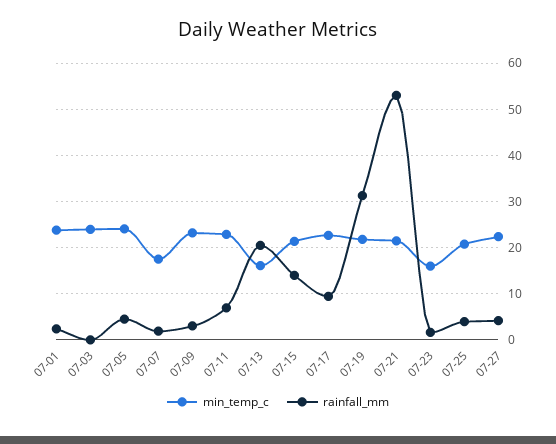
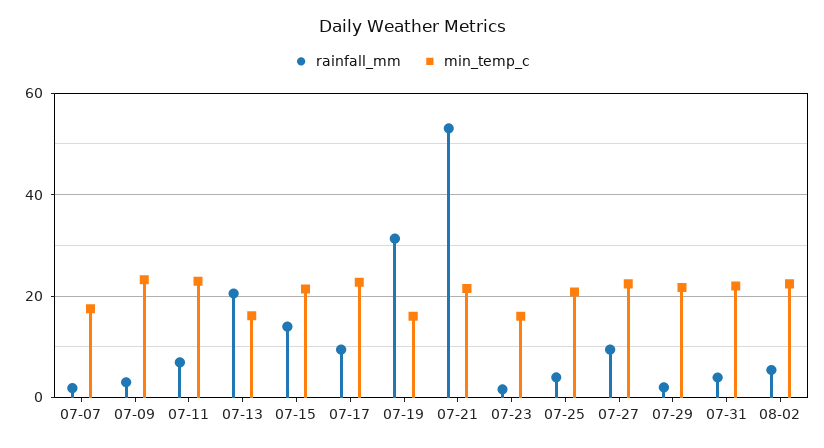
min_temp_c, 07-01: 24 -> none
rainfall_mm, 07-01: 2 -> none
min_temp_c, 07-03: 24 -> none
rainfall_mm, 07-03: 0 -> none
min_temp_c, 07-05: 24 -> none
rainfall_mm, 07-05: 4 -> none
min_temp_c, 07-19: 22 -> 16
rainfall_mm, 07-27: 4 -> 10
rainfall_mm, 07-29: none -> 2
min_temp_c, 07-29: none -> 22
rainfall_mm, 07-31: none -> 4
min_temp_c, 07-31: none -> 22
rainfall_mm, 08-02: none -> 6
min_temp_c, 08-02: none -> 22

